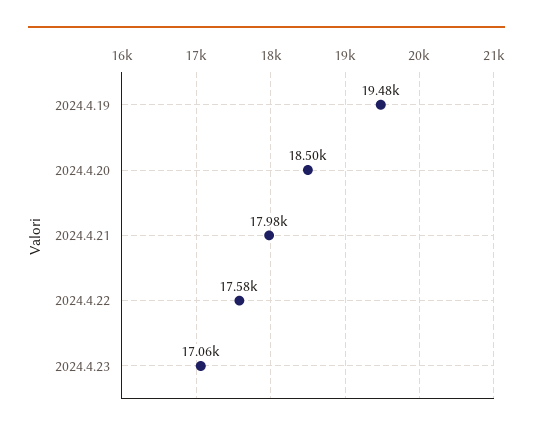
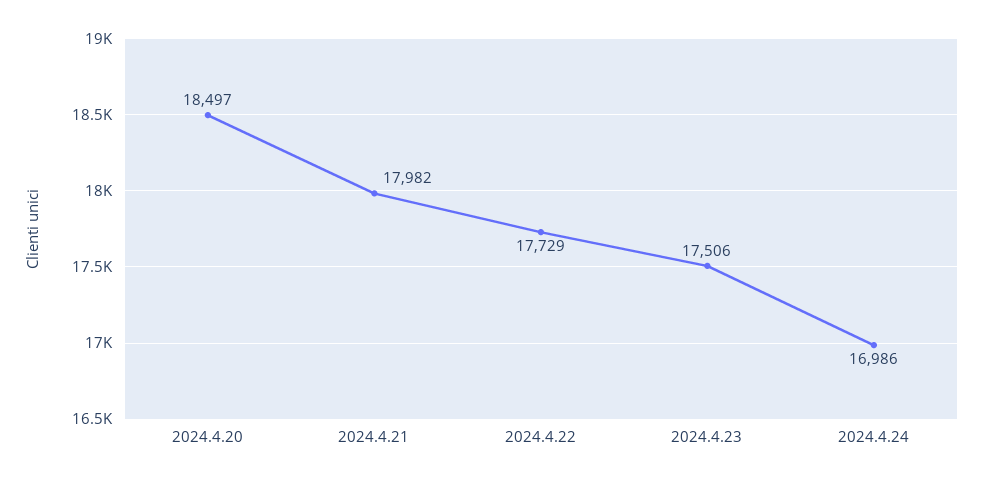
2024.4.19: 19480 -> none
2024.4.22: 17580 -> 17729
2024.4.23: 17060 -> 17506
2024.4.24: none -> 16986

